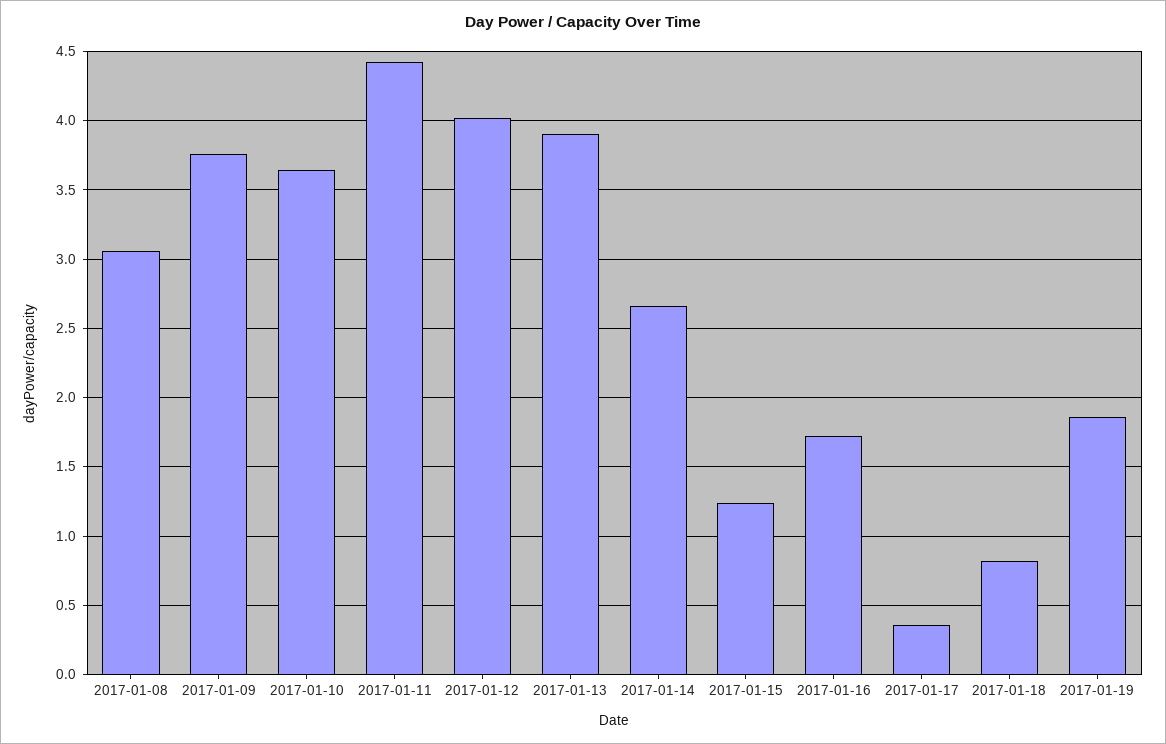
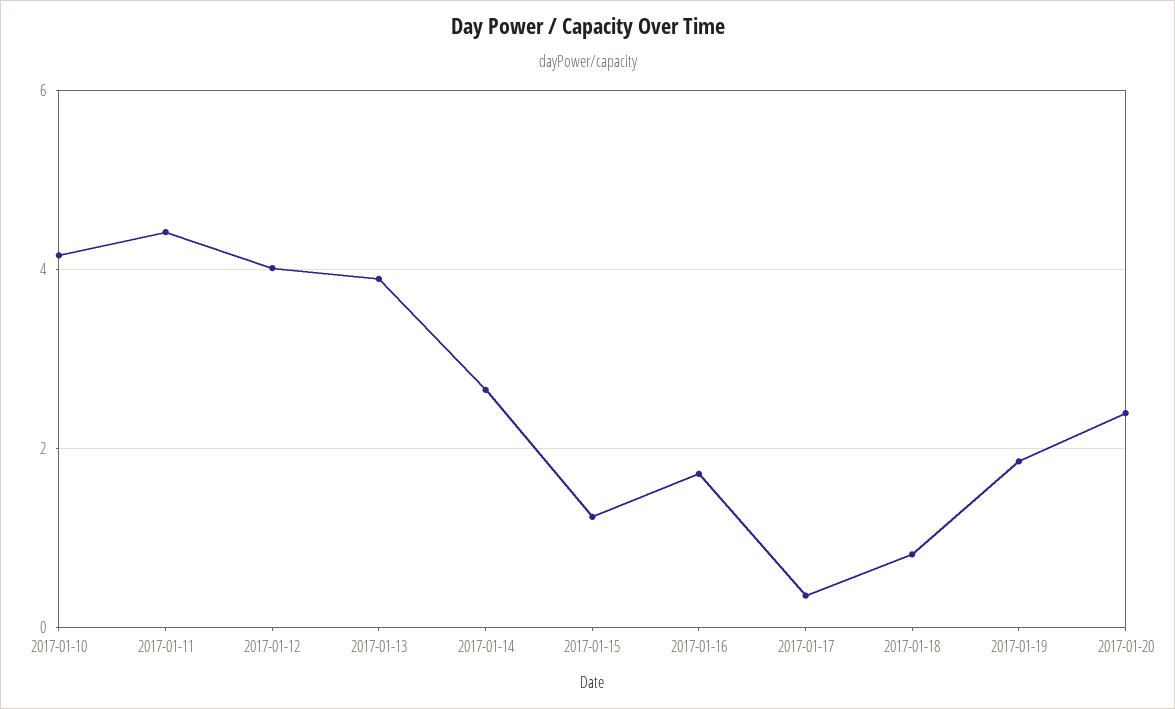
2017-01-08: 3.05 -> none
2017-01-09: 3.75 -> none
2017-01-10: 3.65 -> 4.2
2017-01-20: none -> 2.4

